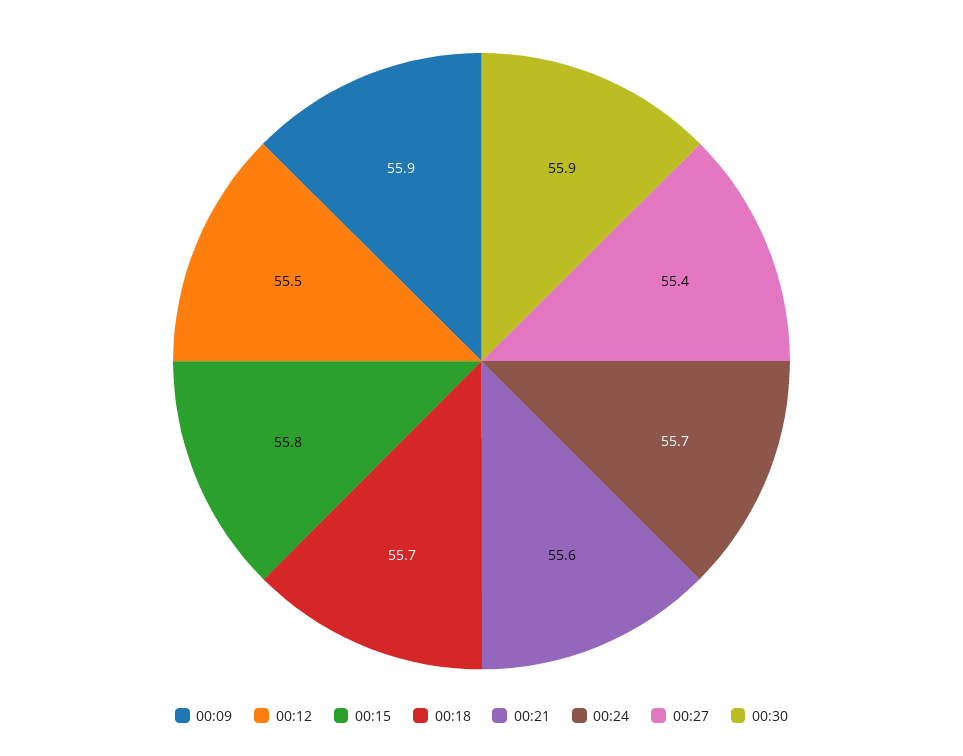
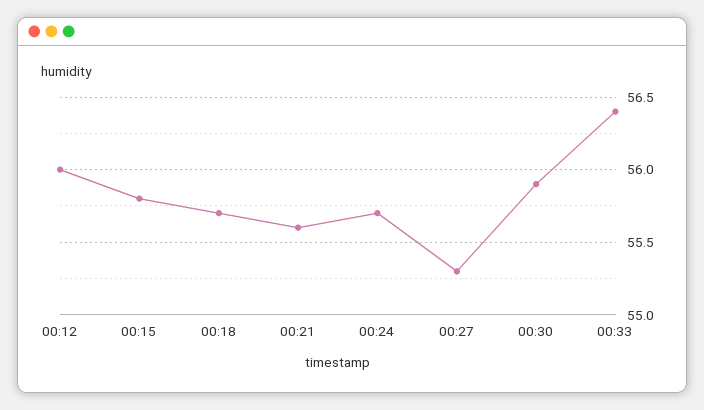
00:09: 55.9 -> none
00:12: 55.5 -> 56
00:27: 55.4 -> 55.3
00:33: none -> 56.4

